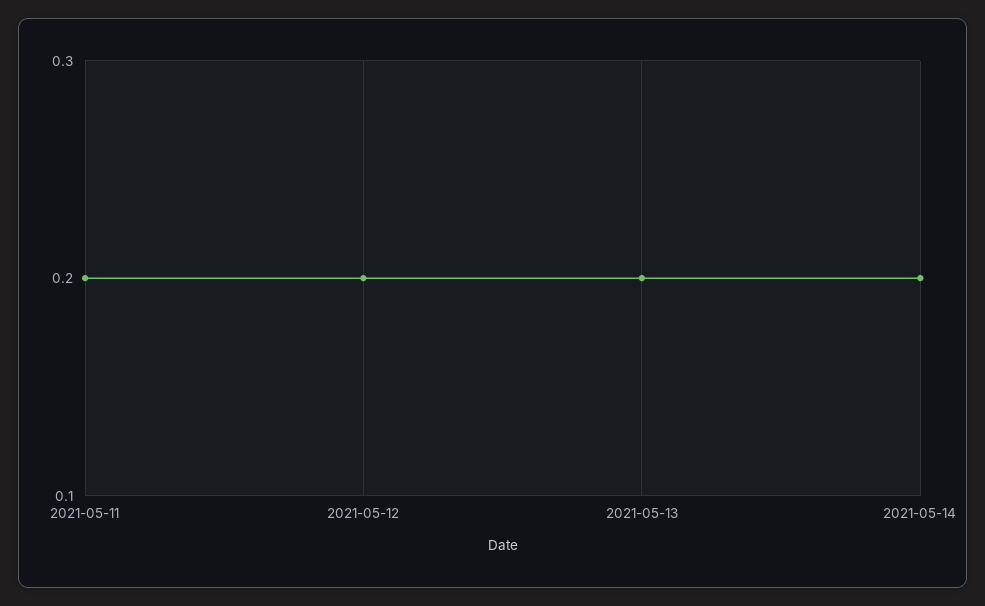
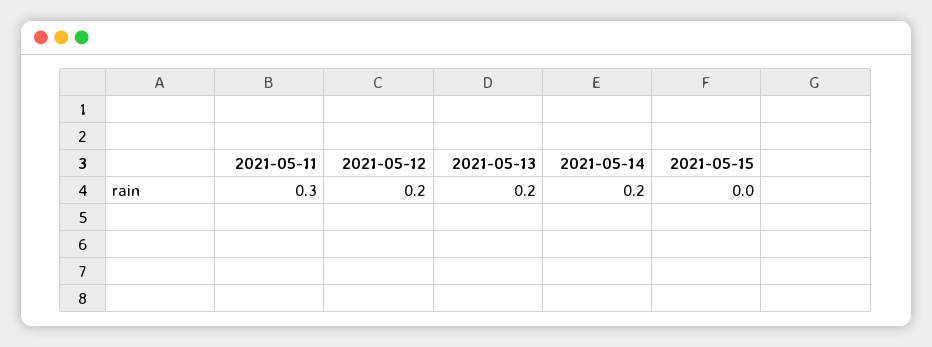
2021-05-11: 0.2 -> 0.3
2021-05-15: none -> 0

